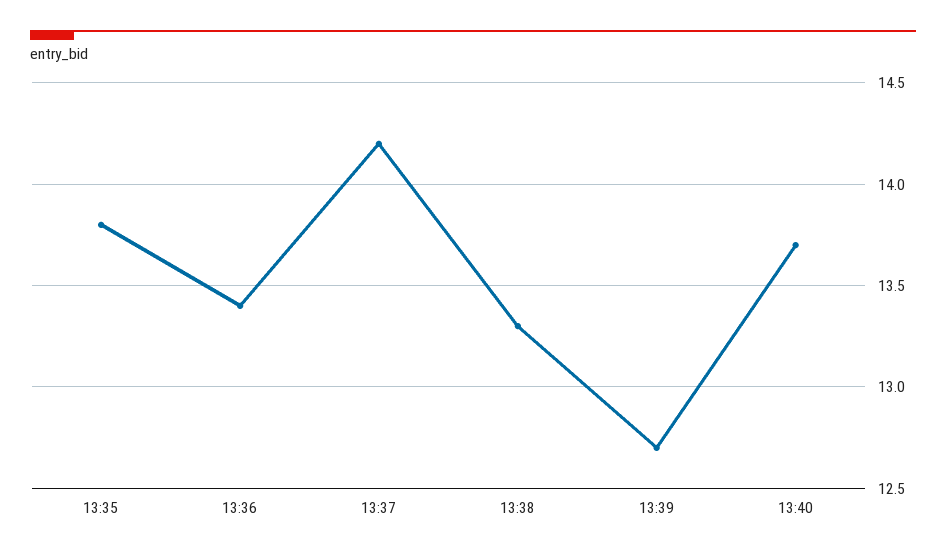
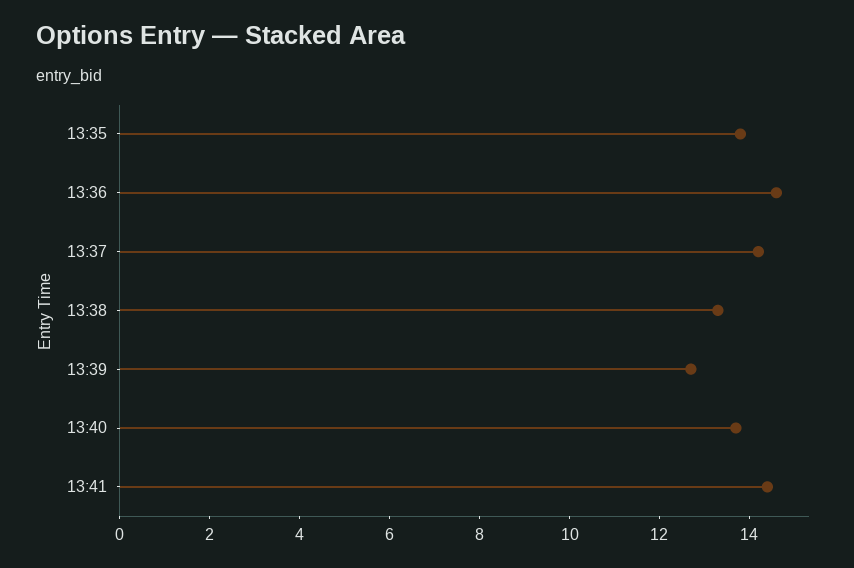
13:36: 13.4 -> 14.5
13:41: none -> 14.5

